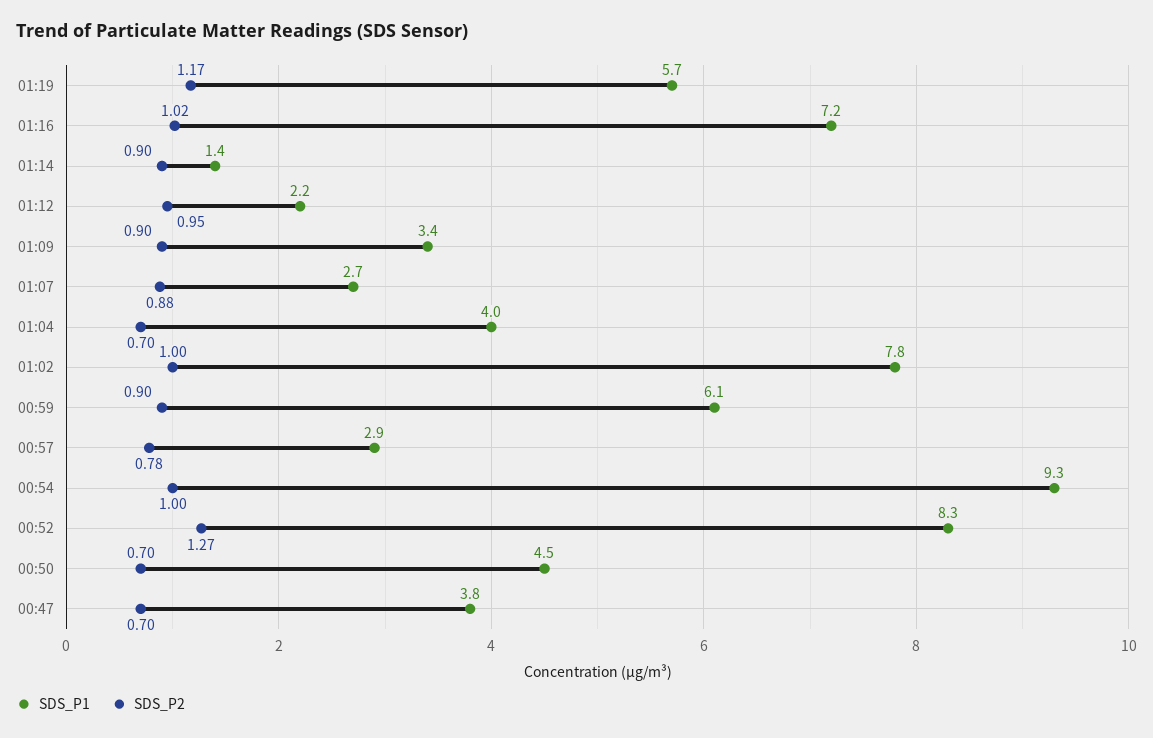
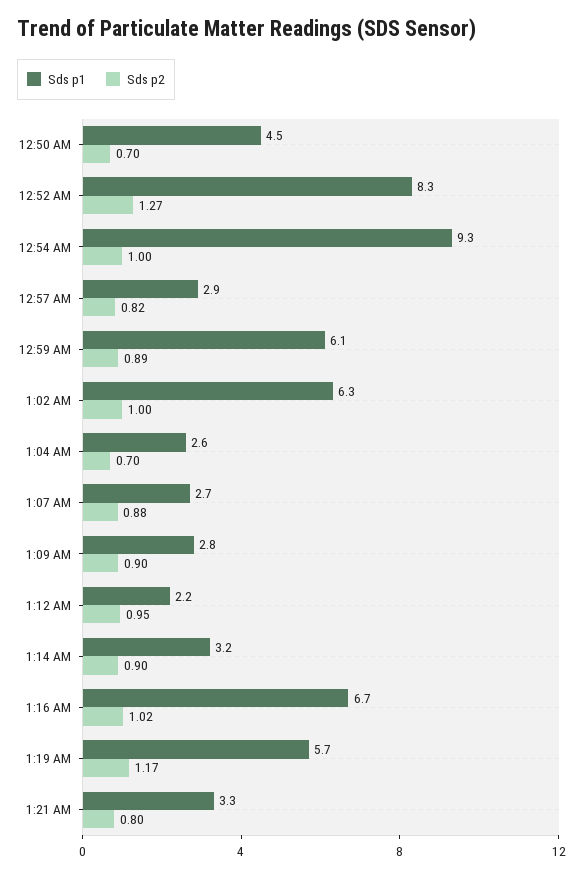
SDS_P1, 01:16: 7.2 -> 6.7
SDS_P1, 01:14: 1.4 -> 3.2
SDS_P1, 01:09: 3.4 -> 2.8
SDS_P1, 01:04: 4 -> 2.6
SDS_P1, 01:02: 7.8 -> 6.3
SDS_P2, 00:59: 0.9 -> 0.89
SDS_P2, 00:57: 0.78 -> 0.82
SDS_P1, 00:47: 3.8 -> none
SDS_P2, 00:47: 0.7 -> none
SDS_P1, 1:21 AM: none -> 3.3
SDS_P2, 1:21 AM: none -> 0.8

